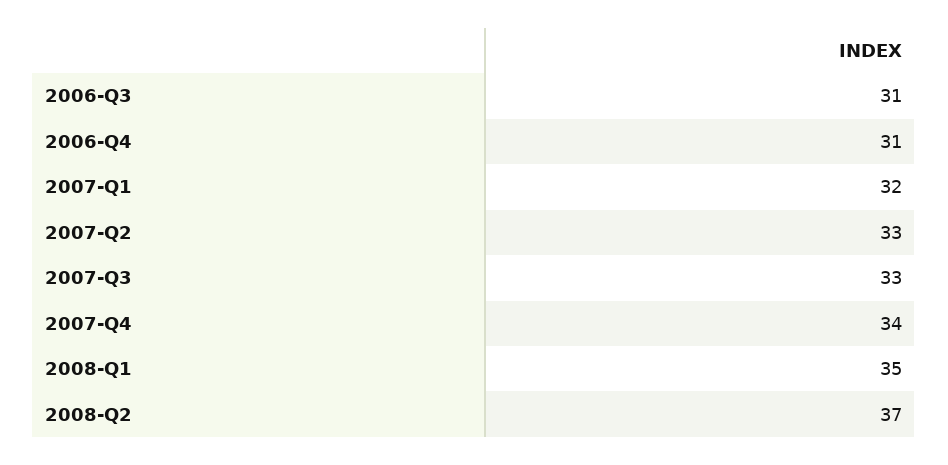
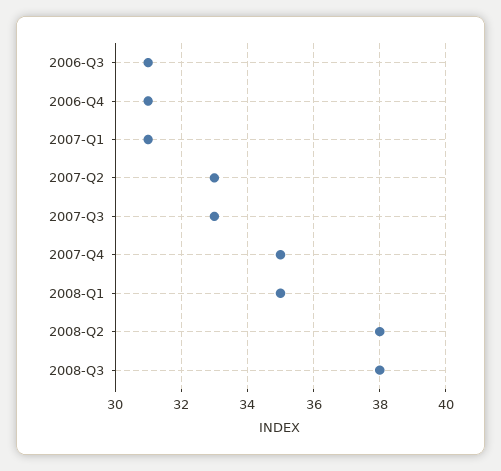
2007-Q1: 32 -> 31
2007-Q4: 34 -> 35
2008-Q2: 37 -> 38
2008-Q3: none -> 38

